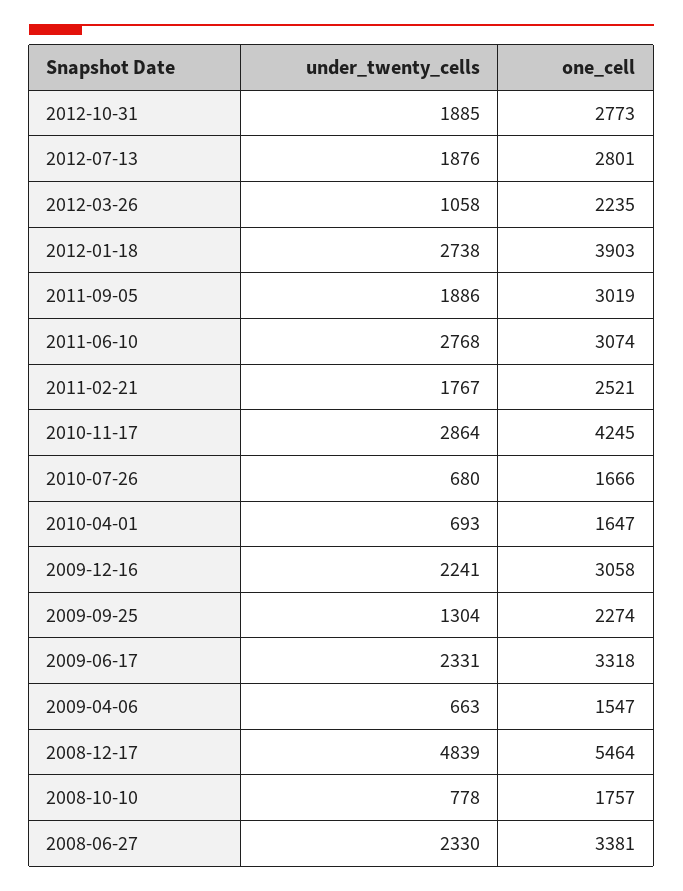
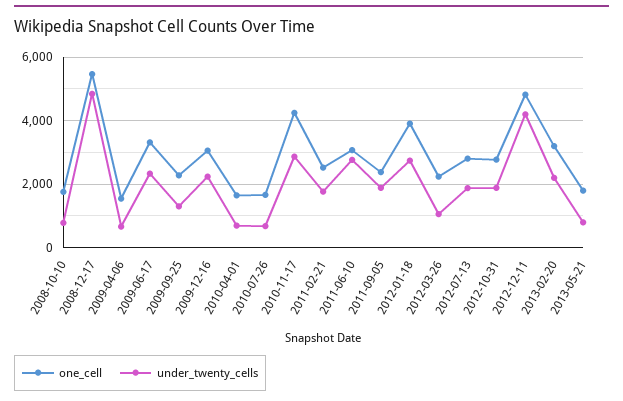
one_cell, 2011-09-05: 3019 -> 2400
under_twenty_cells, 2008-06-27: 2330 -> none
one_cell, 2008-06-27: 3381 -> none
one_cell, 2012-12-11: none -> 4800
under_twenty_cells, 2012-12-11: none -> 4200
one_cell, 2013-02-20: none -> 3200
under_twenty_cells, 2013-02-20: none -> 2200
one_cell, 2013-05-21: none -> 1800
under_twenty_cells, 2013-05-21: none -> 800

